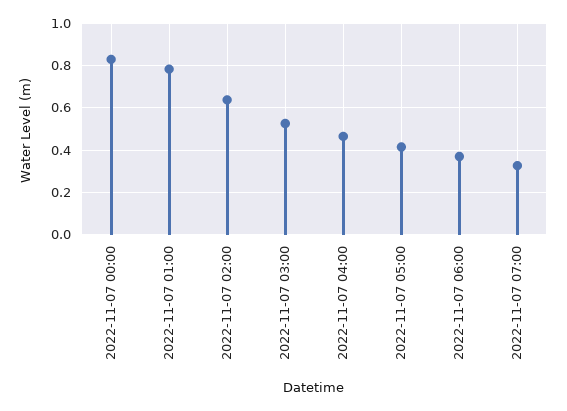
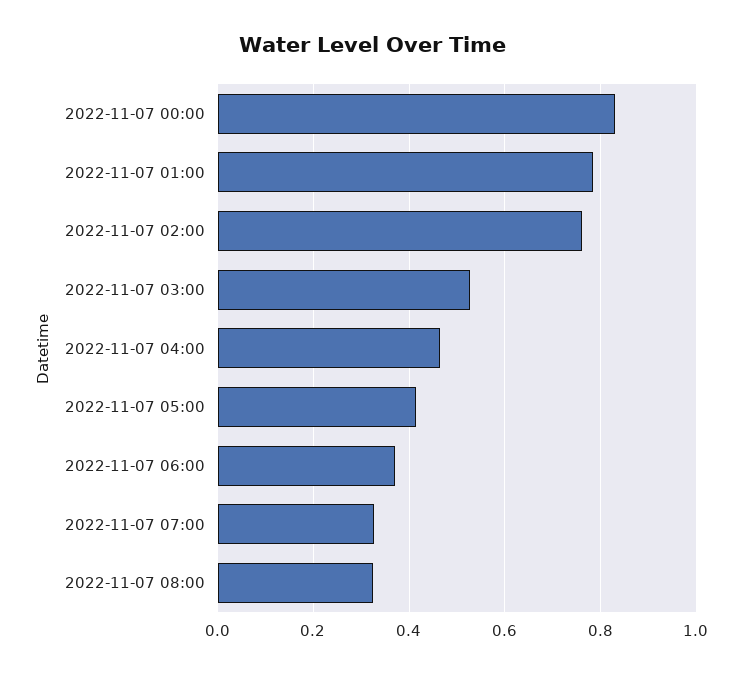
2022-11-07 02:00: 0.65 -> 0.76
2022-11-07 08:00: none -> 0.32

